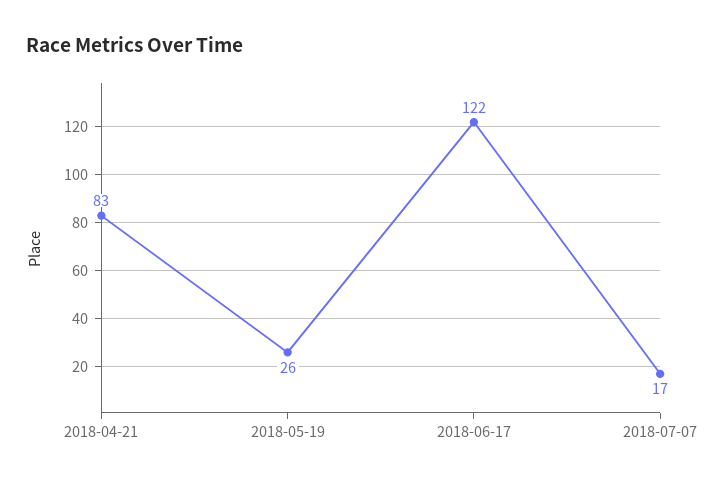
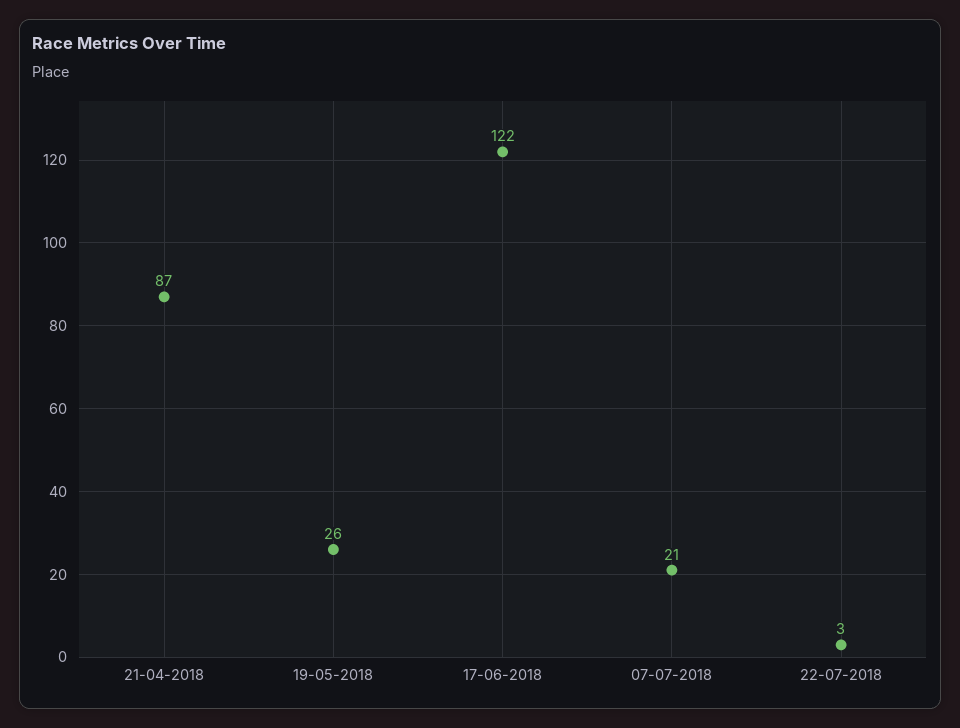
2018-04-21: 83 -> 87
2018-07-07: 17 -> 21
22-07-2018: none -> 3

